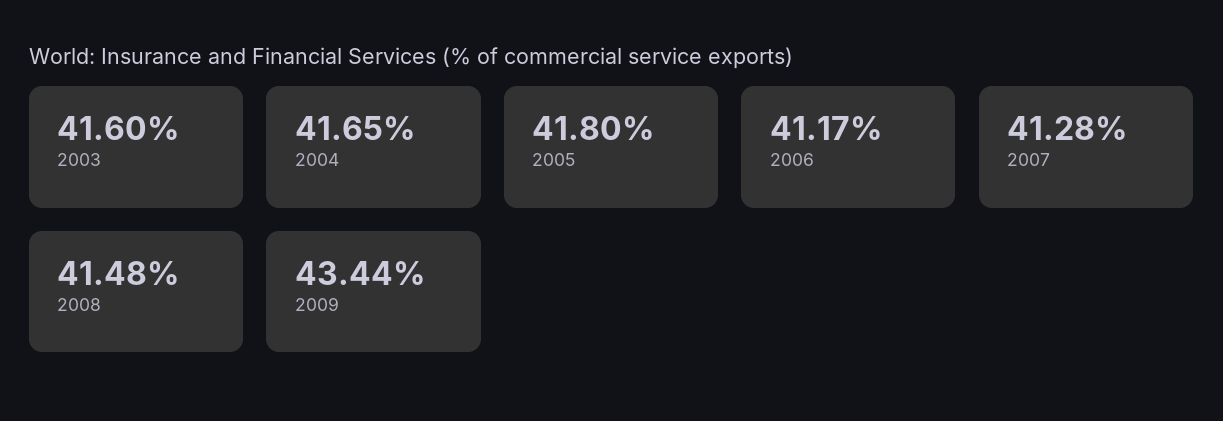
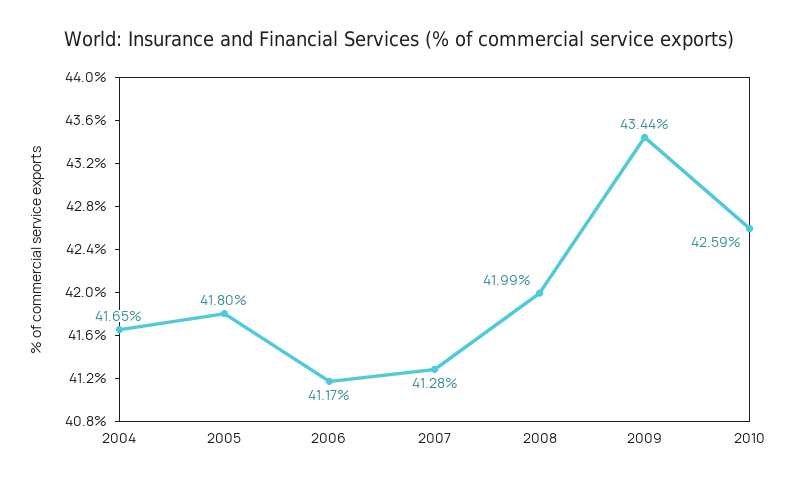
2003: 41.6 -> none
2008: 41.48 -> 41.99
2010: none -> 42.59

